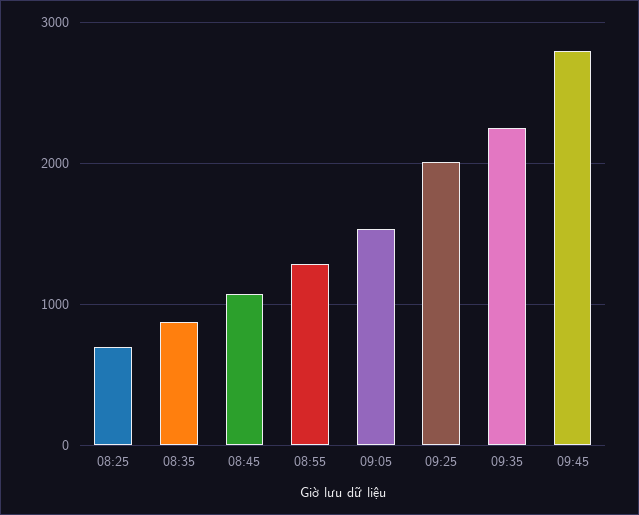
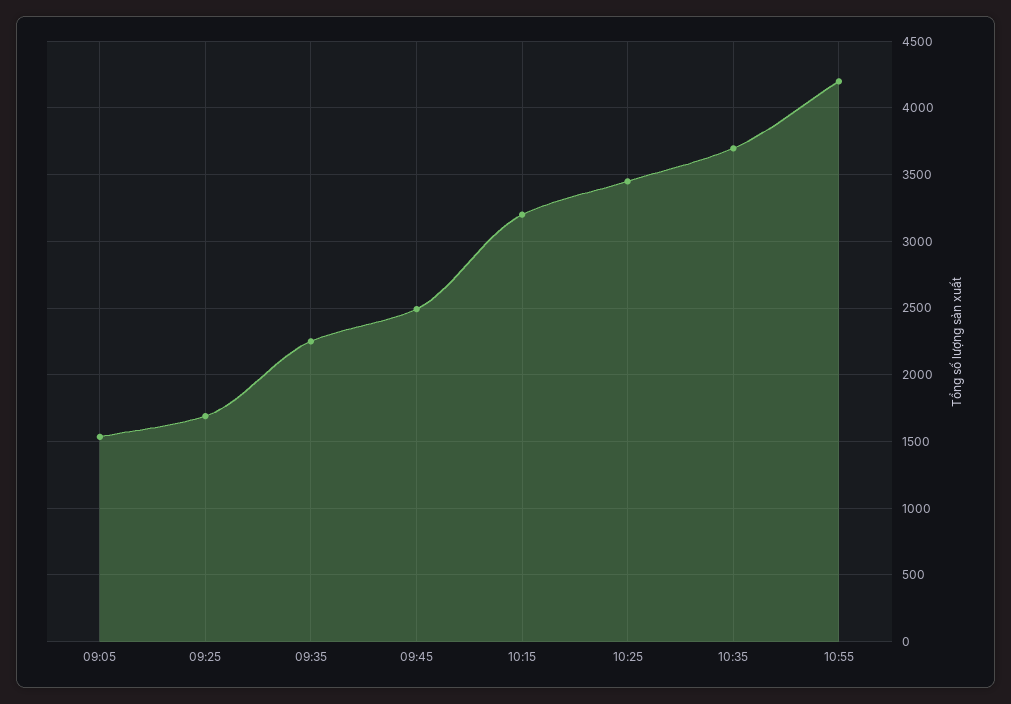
08:25: 700 -> none
08:35: 900 -> none
08:45: 1100 -> none
08:55: 1300 -> none
09:25: 2000 -> 1700
09:45: 2800 -> 2500
10:15: none -> 3200
10:25: none -> 3450
10:35: none -> 3700
10:55: none -> 4200

